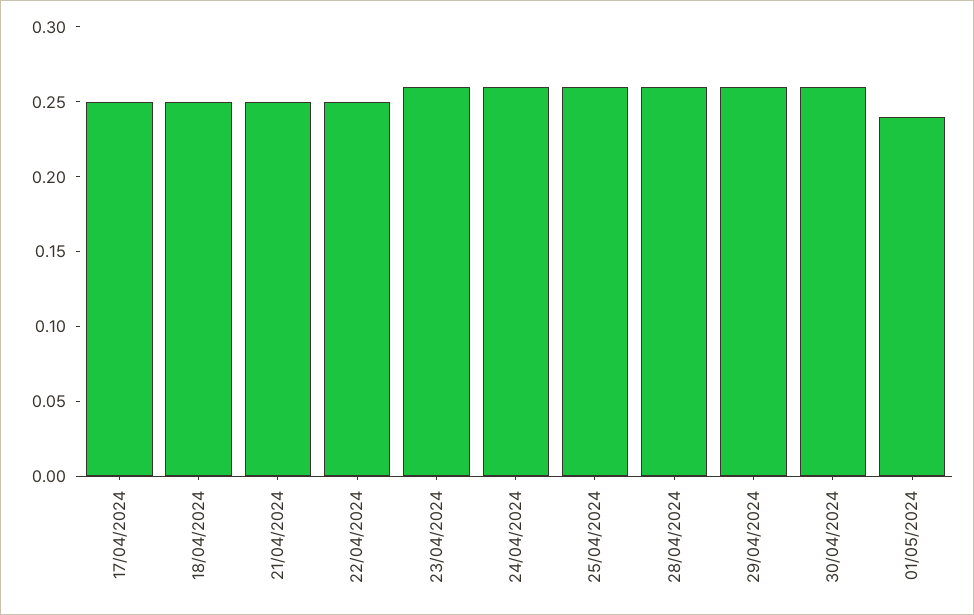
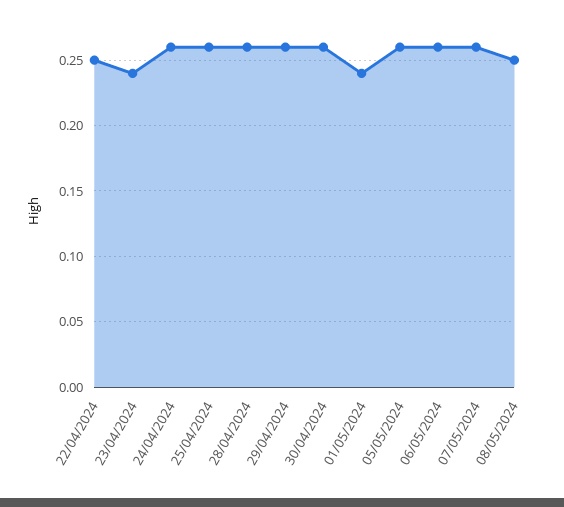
17/04/2024: 0.25 -> none
18/04/2024: 0.25 -> none
21/04/2024: 0.25 -> none
23/04/2024: 0.26 -> 0.24
05/05/2024: none -> 0.26
06/05/2024: none -> 0.26
07/05/2024: none -> 0.26
08/05/2024: none -> 0.25

